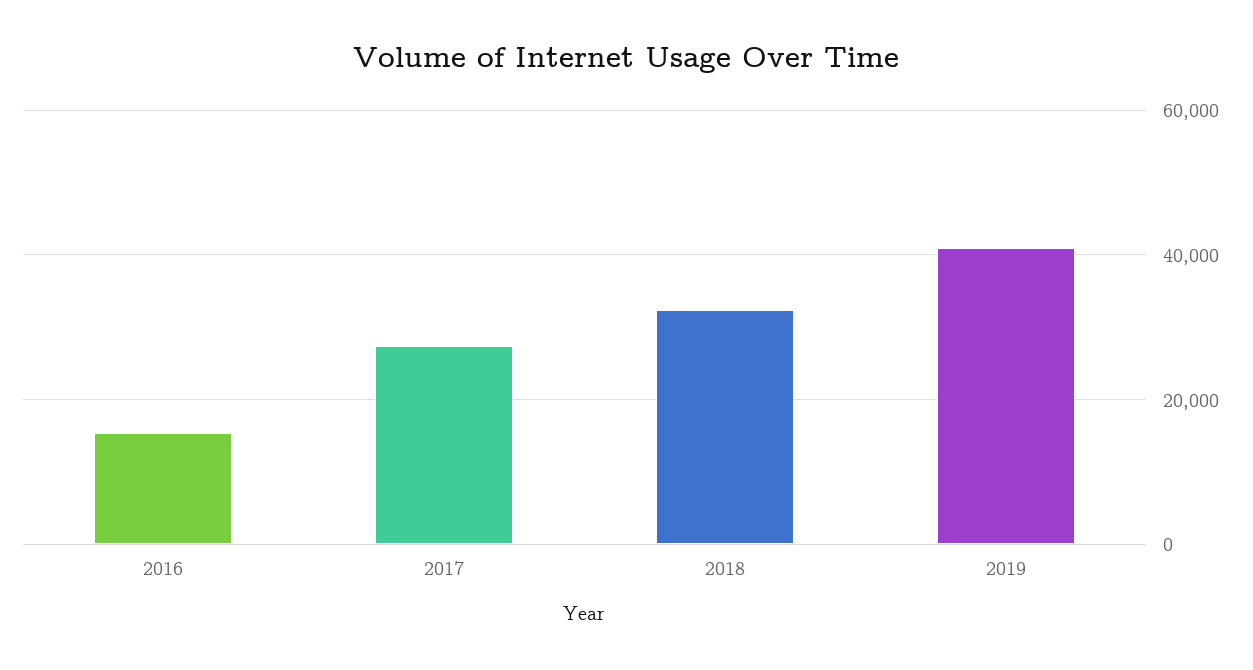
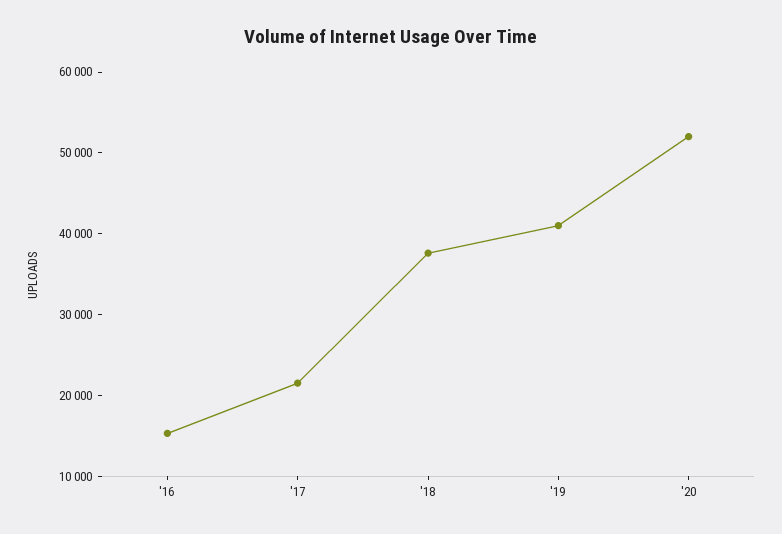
2017: 28000 -> 22000
2018: 32000 -> 38000
'20: none -> 52000

